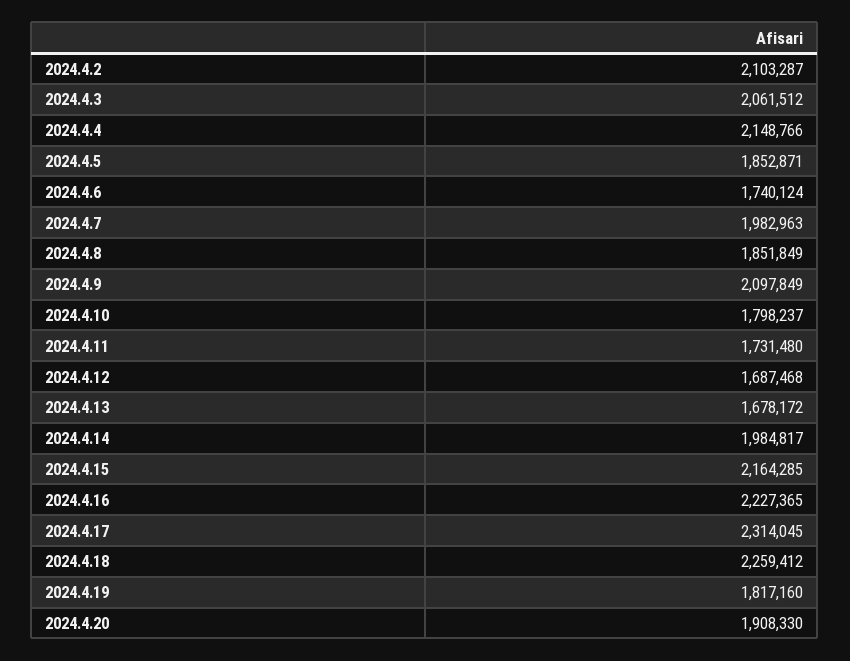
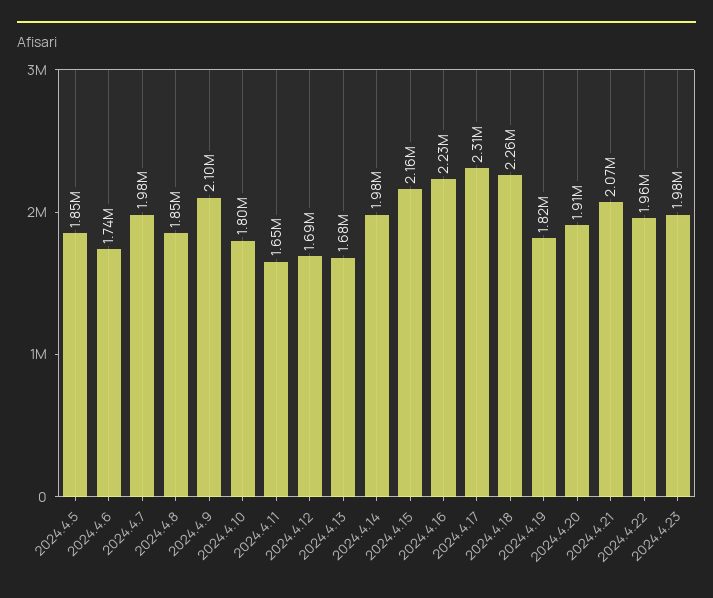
2024.4.2: 2103287 -> none
2024.4.3: 2061512 -> none
2024.4.4: 2148766 -> none
2024.4.11: 1731480 -> 1650000
2024.4.21: none -> 2070000
2024.4.22: none -> 1960000
2024.4.23: none -> 1980000

